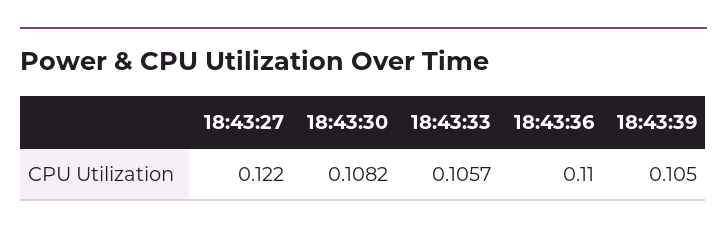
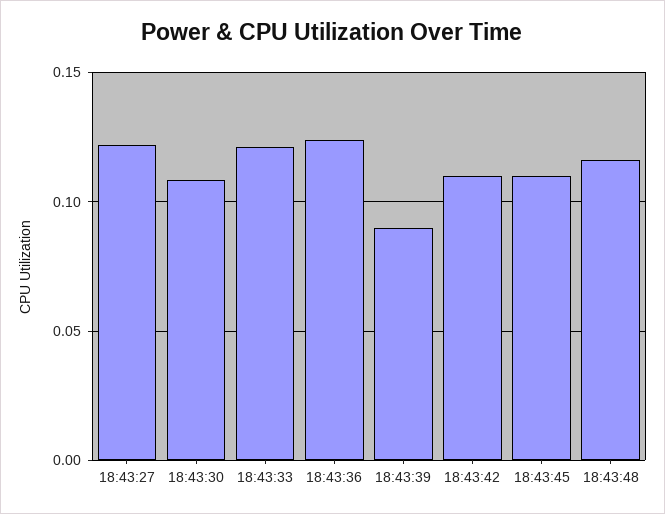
18:43:33: 0.1057 -> 0.12
18:43:36: 0.11 -> 0.125
18:43:39: 0.105 -> 0.09
18:43:42: none -> 0.11
18:43:45: none -> 0.11
18:43:48: none -> 0.115

